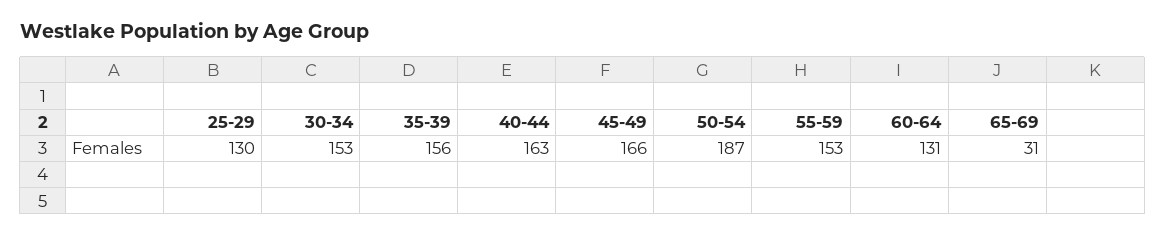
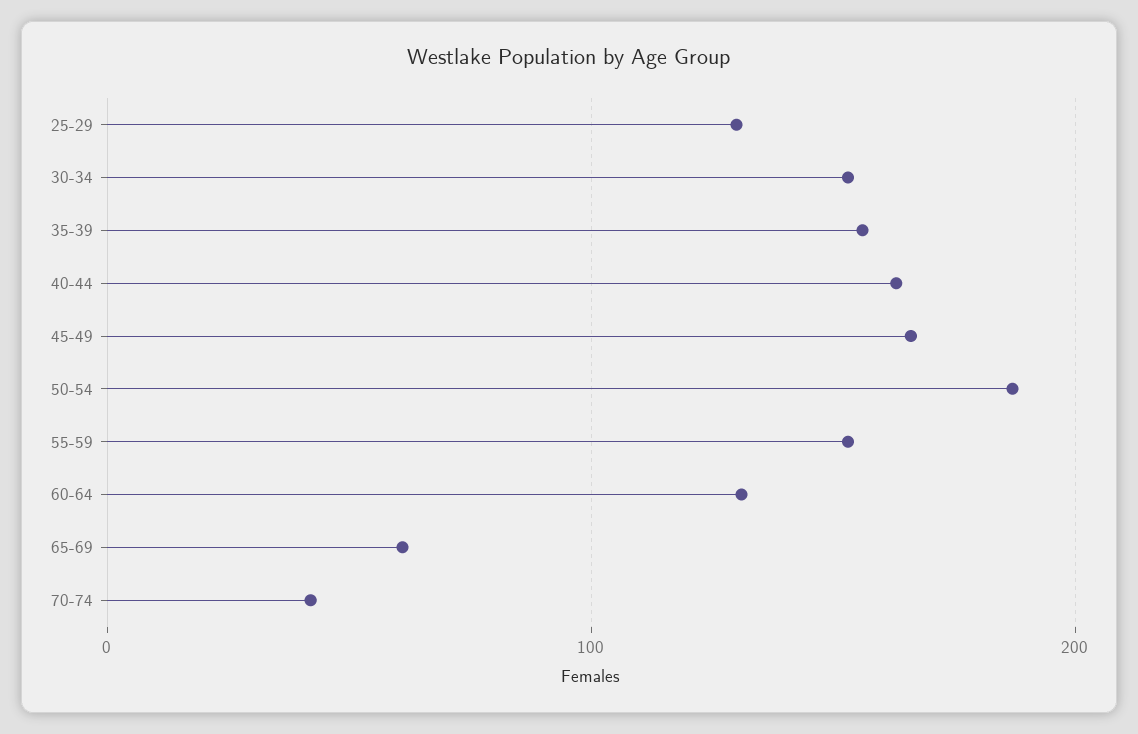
65-69: 31 -> 60
70-74: none -> 40

